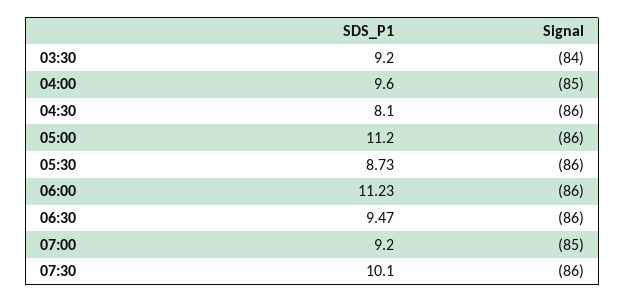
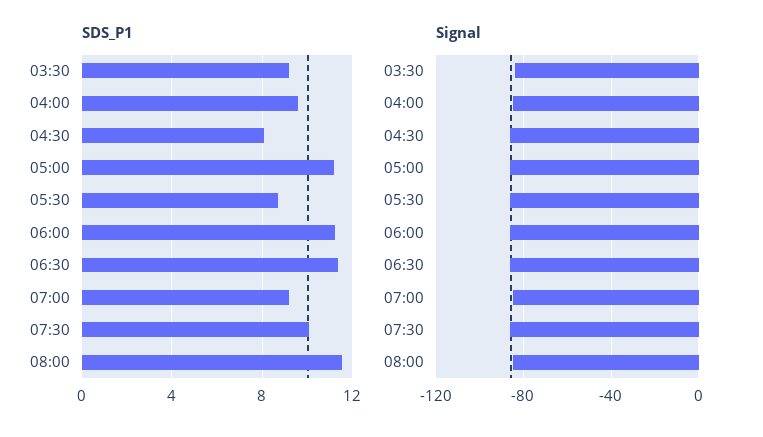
SDS_P1, 06:30: 9.47 -> 11.5
SDS_P1, 08:00: none -> 11.5
Signal, 08:00: none -> -85

